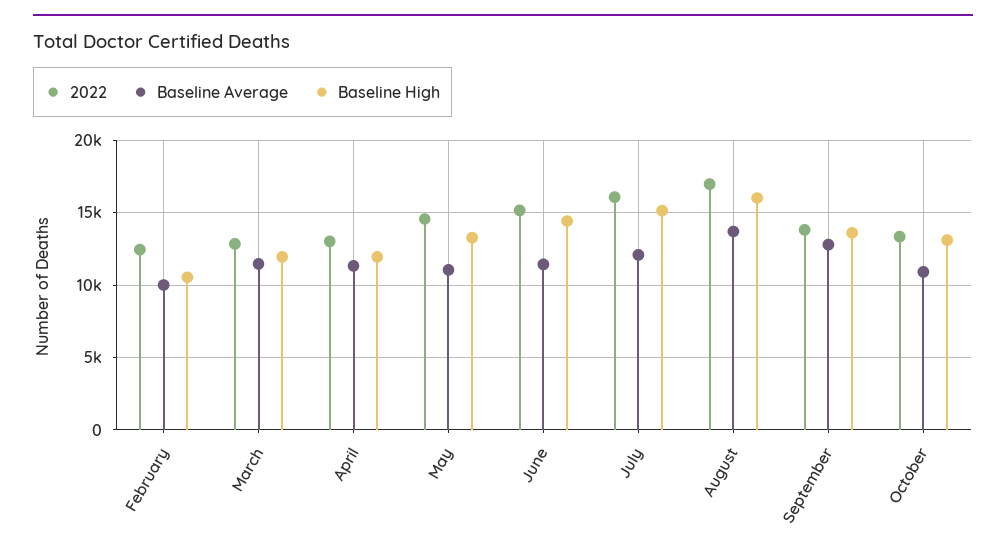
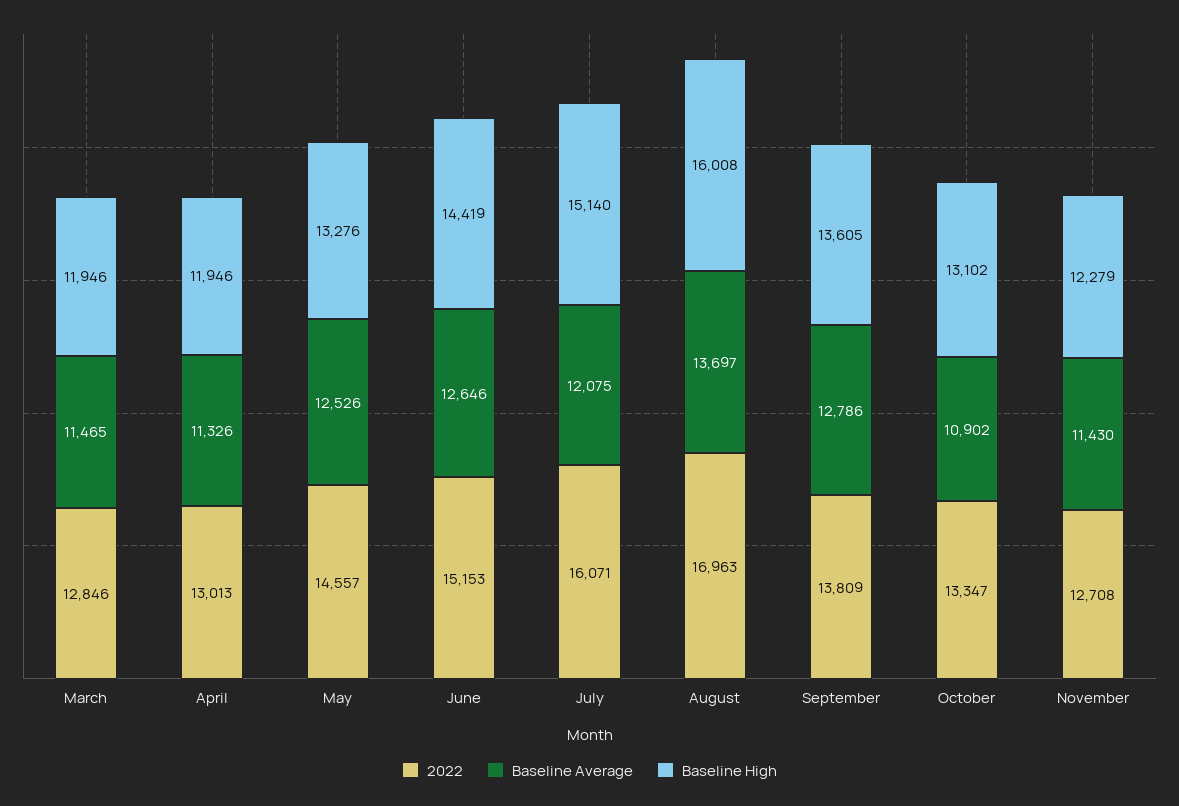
2022, February: 12500 -> none
Baseline Average, February: 10000 -> none
Baseline High, February: 10500 -> none
Baseline Average, May: 11000 -> 12526
Baseline Average, June: 11500 -> 12646
2022, November: none -> 12708
Baseline Average, November: none -> 11430
Baseline High, November: none -> 12279

